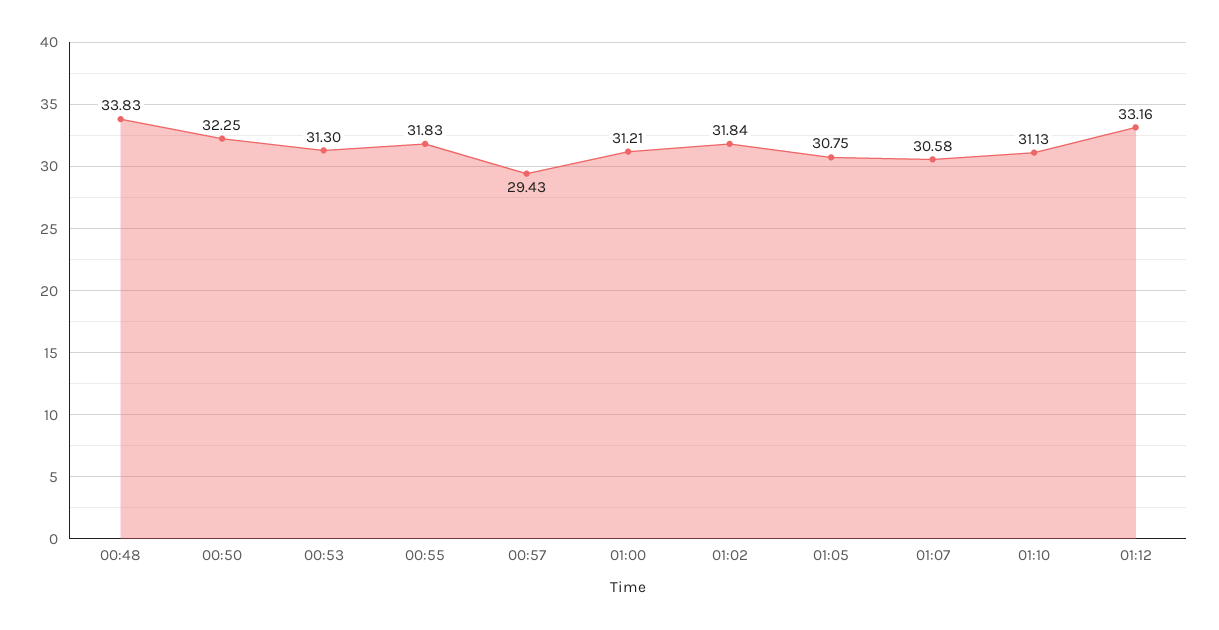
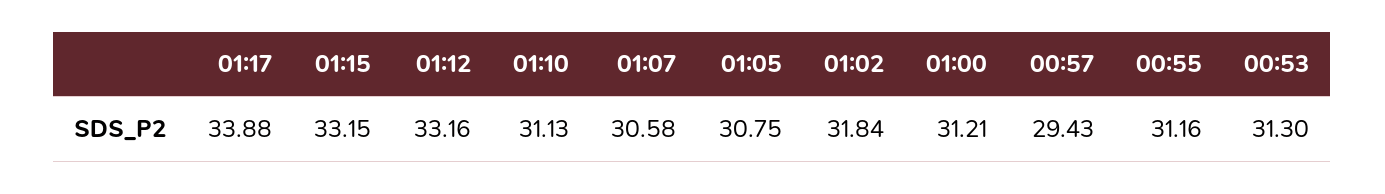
00:48: 33.83 -> none
00:50: 32.25 -> none
00:55: 31.83 -> 31.16
01:17: none -> 33.88
01:15: none -> 33.15

